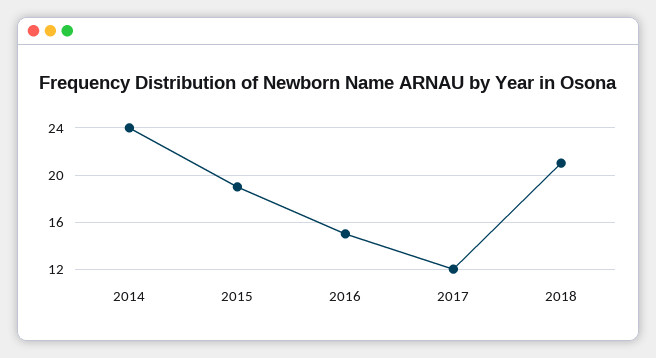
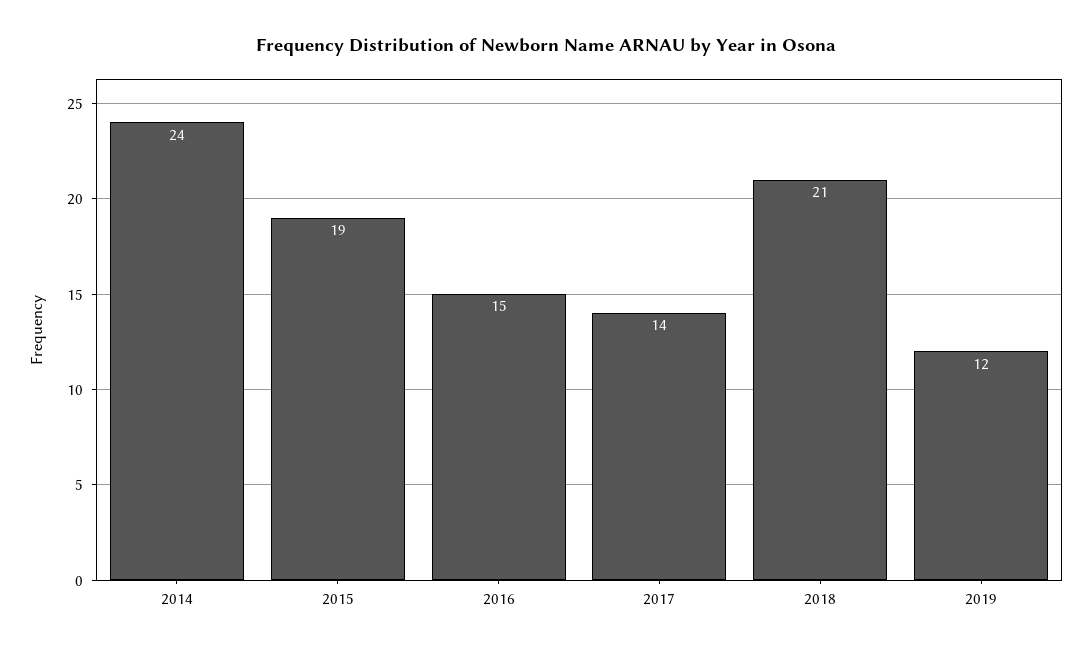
2017: 12 -> 14
2019: none -> 12

